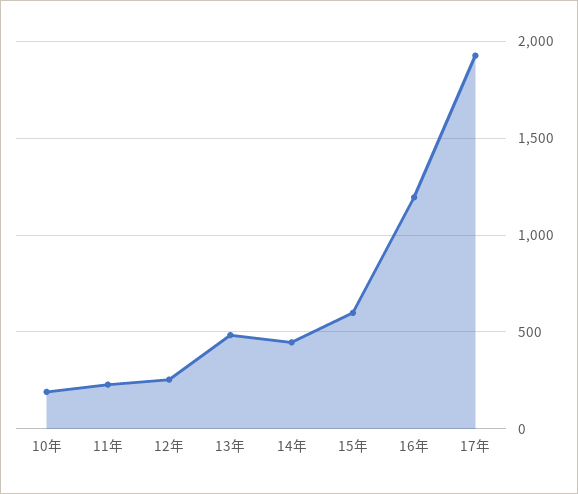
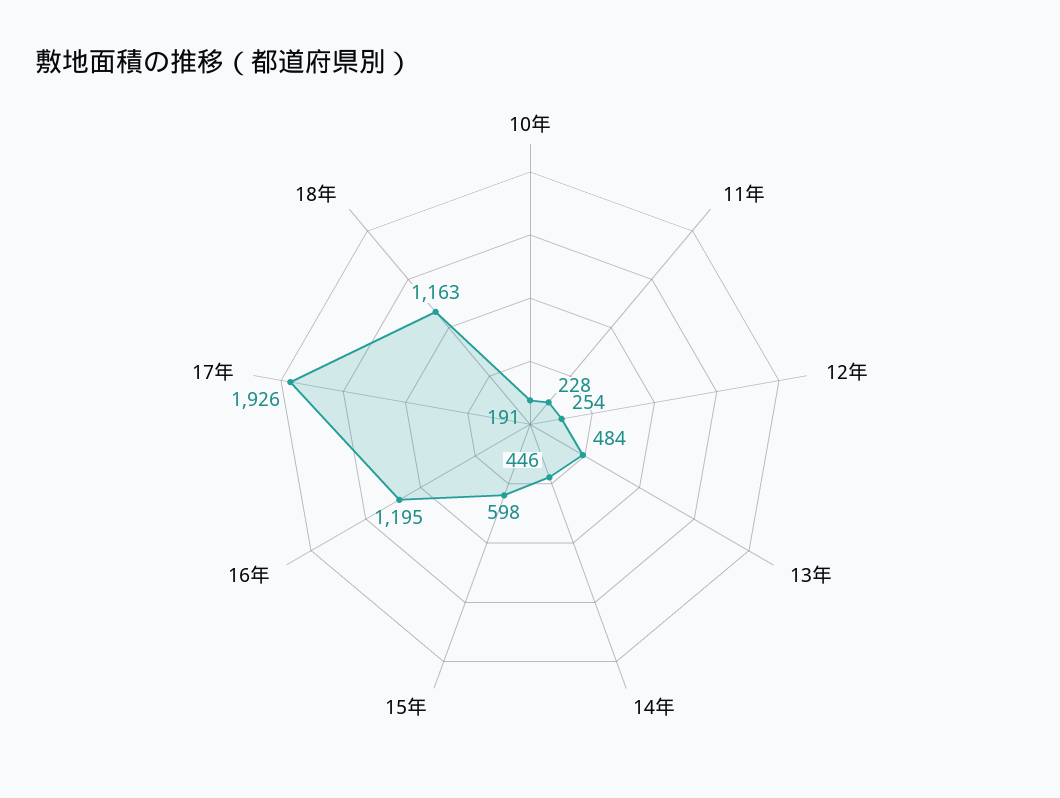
18年: none -> 1163

